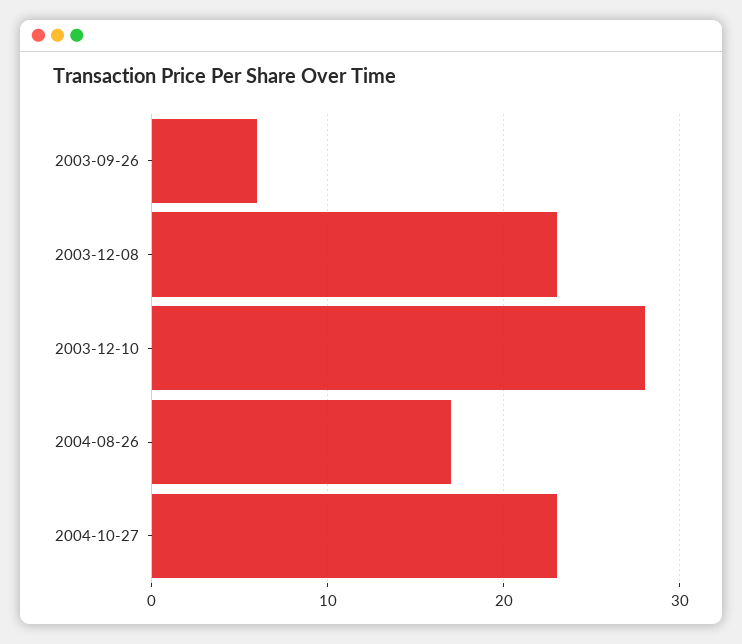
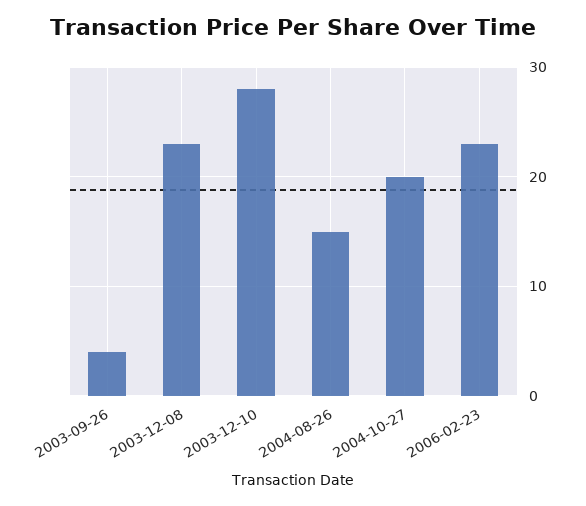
2003-09-26: 6 -> 4
2004-08-26: 17 -> 15
2004-10-27: 23 -> 20
2006-02-23: none -> 23

